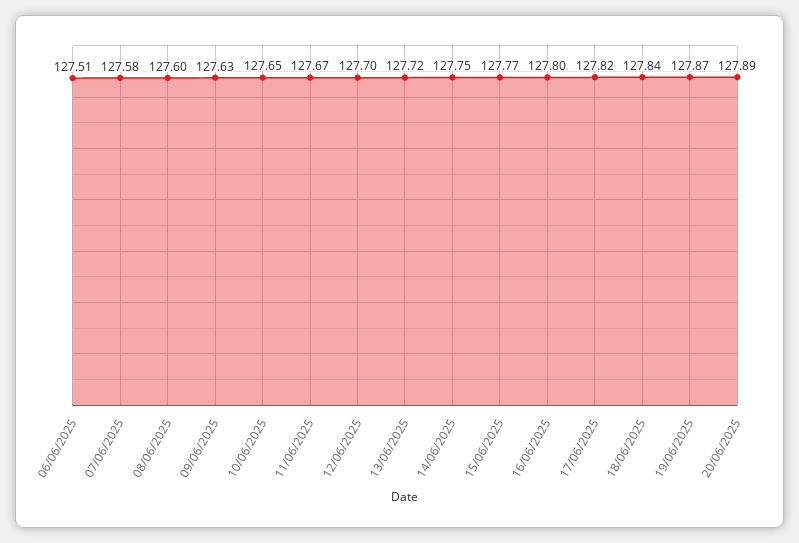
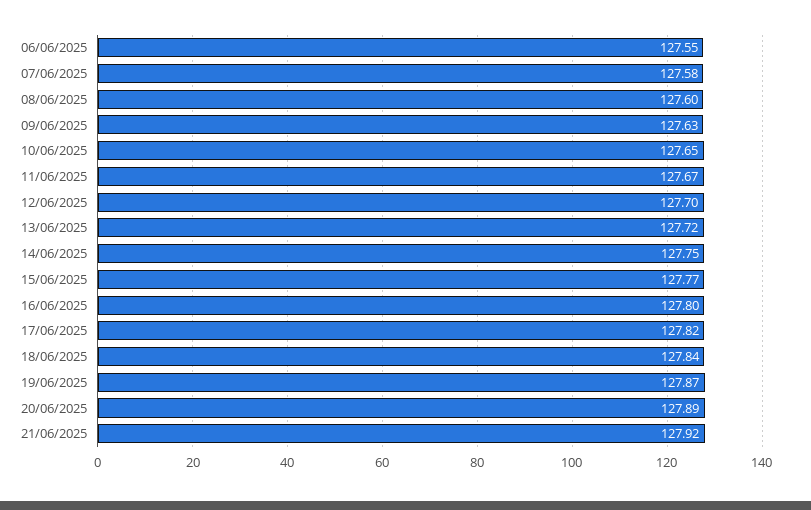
06/06/2025: 127.51 -> 127.55
21/06/2025: none -> 127.92

